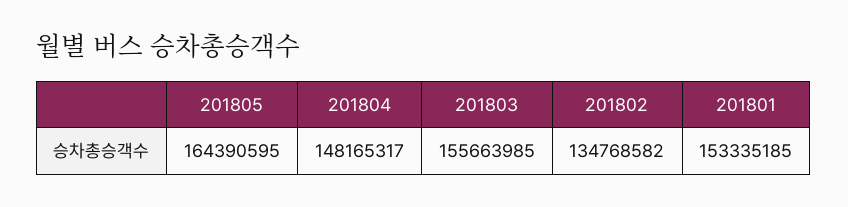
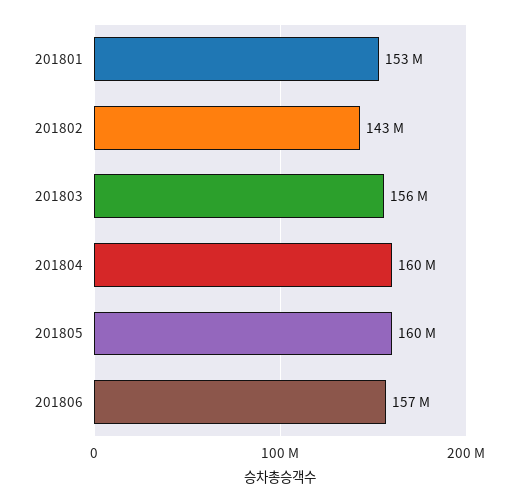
201805: 164390595 -> 160000000
201804: 148165317 -> 160000000
201802: 134768582 -> 143000000
201806: none -> 157000000

